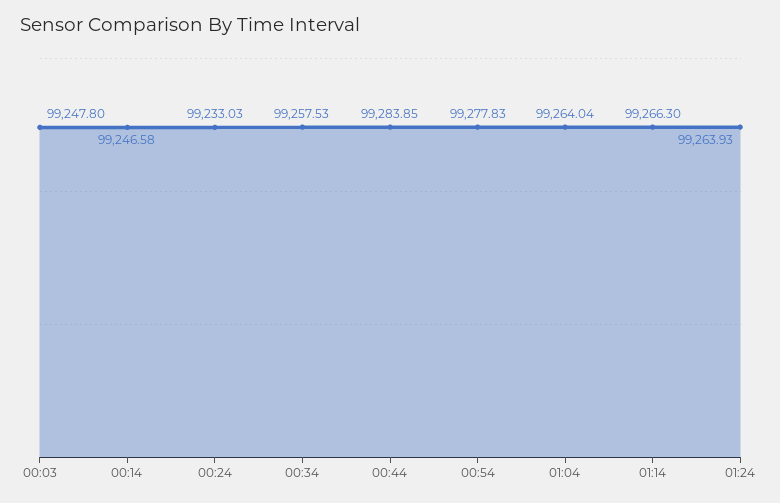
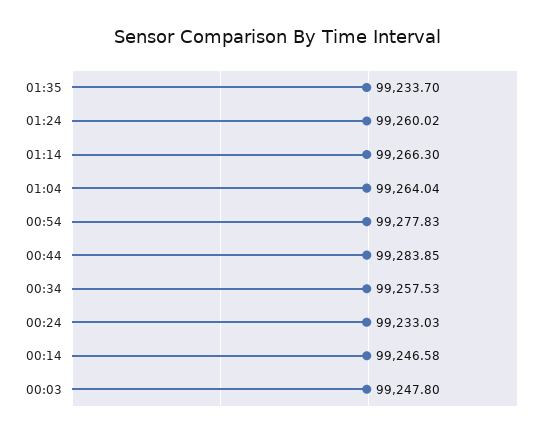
01:24: 99263.93 -> 99260.02
01:35: none -> 99233.7

